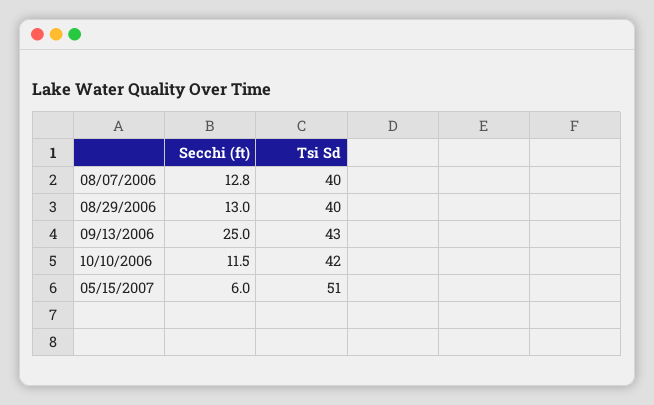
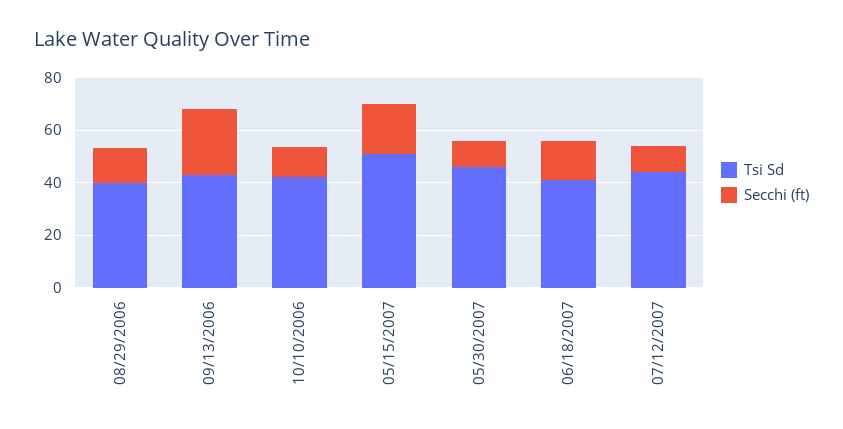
Secchi (ft), 08/07/2006: 12.8 -> none
Tsi Sd, 08/07/2006: 40 -> none
Secchi (ft), 05/15/2007: 6 -> 20
Tsi Sd, 05/30/2007: none -> 45
Secchi (ft), 05/30/2007: none -> 10
Tsi Sd, 06/18/2007: none -> 40
Secchi (ft), 06/18/2007: none -> 15
Tsi Sd, 07/12/2007: none -> 45
Secchi (ft), 07/12/2007: none -> 10

